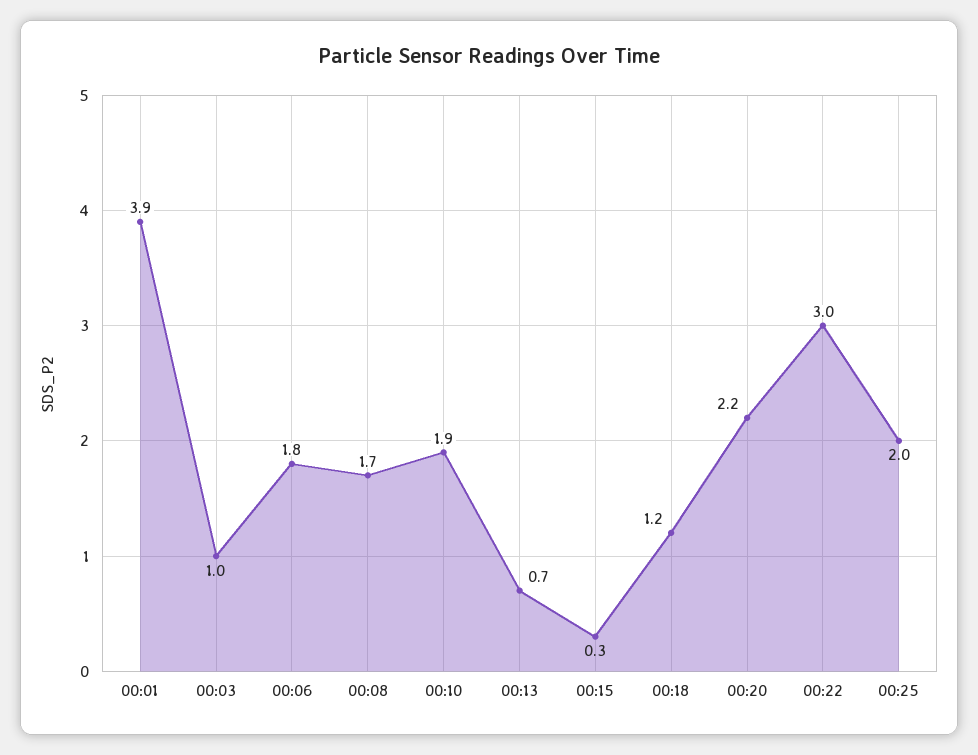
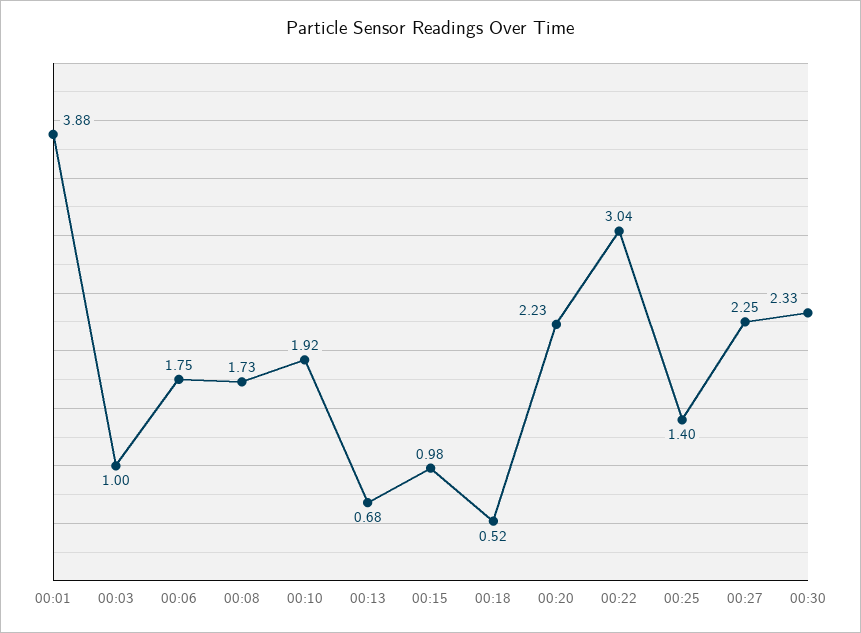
00:15: 0.3 -> 0.98
00:18: 1.2 -> 0.52
00:25: 2 -> 1.4
00:27: none -> 2.25
00:30: none -> 2.33

